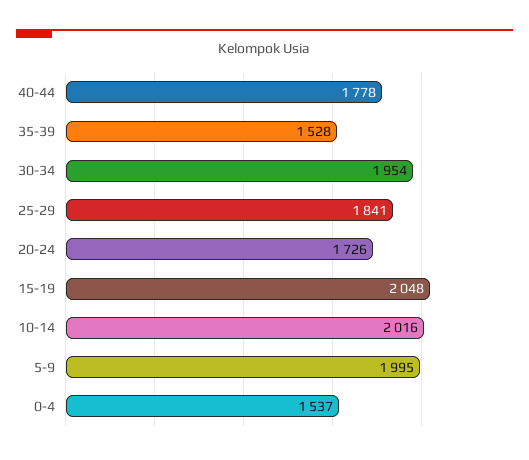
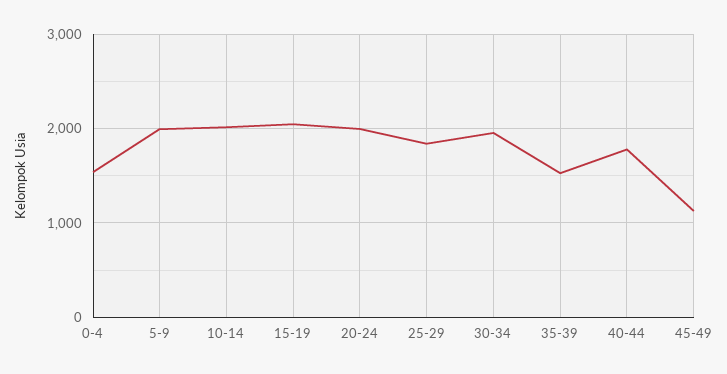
20-24: 1726 -> 2000
45-49: none -> 1100

